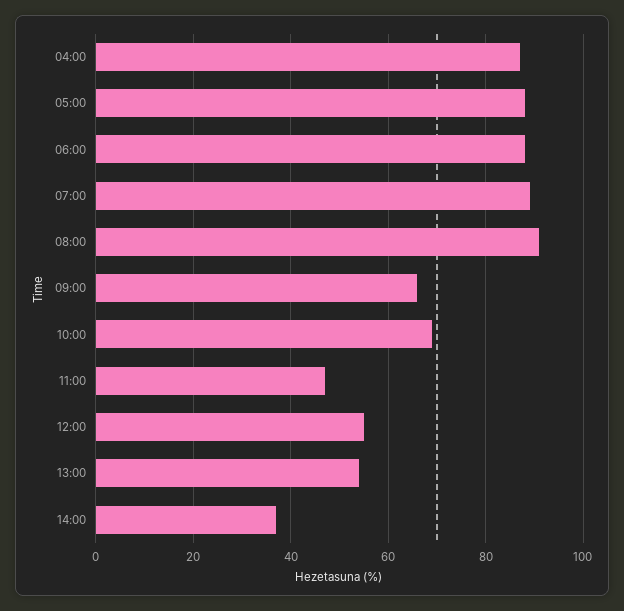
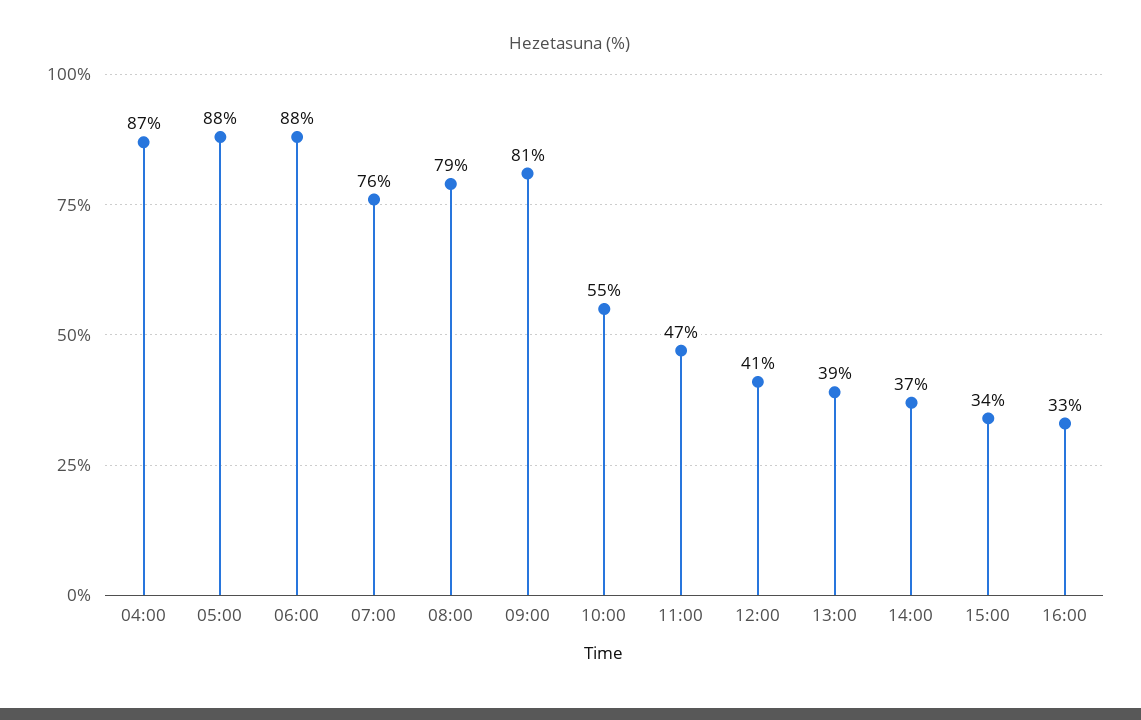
07:00: 90 -> 76
08:00: 90 -> 79
09:00: 65 -> 81
10:00: 70 -> 55
12:00: 55 -> 41
13:00: 55 -> 39
15:00: none -> 34
16:00: none -> 33

